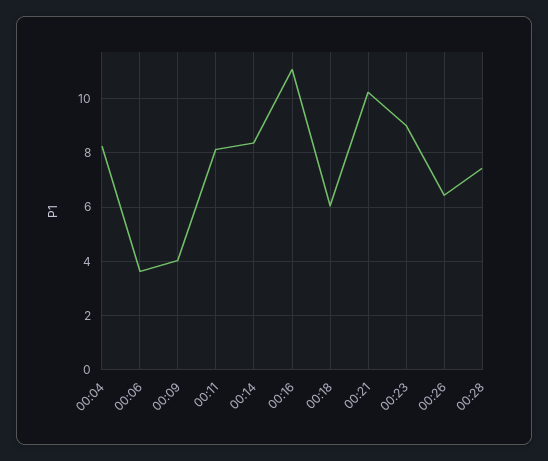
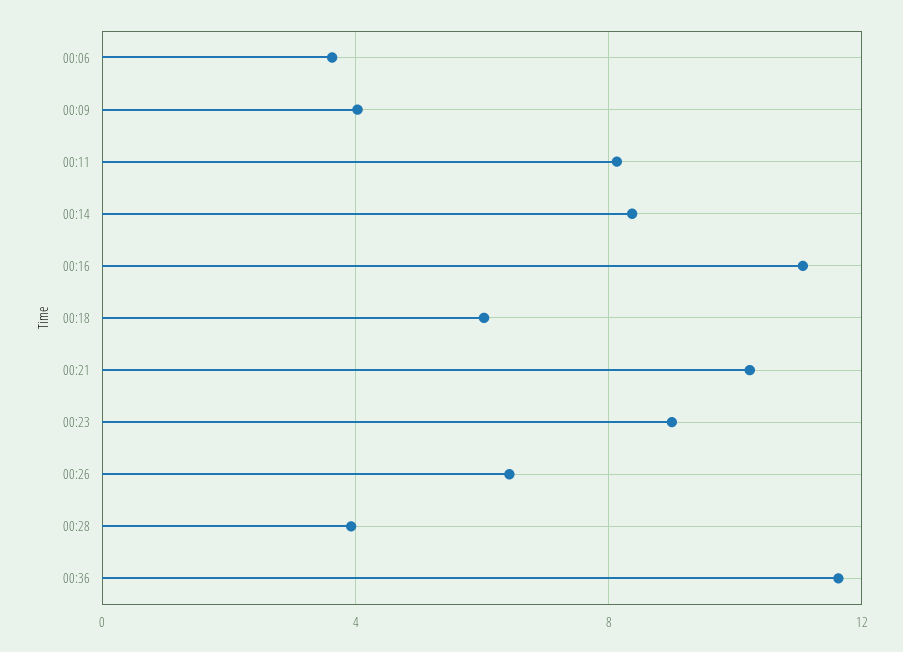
00:04: 8.25 -> none
00:28: 7.5 -> 4
00:36: none -> 11.5

